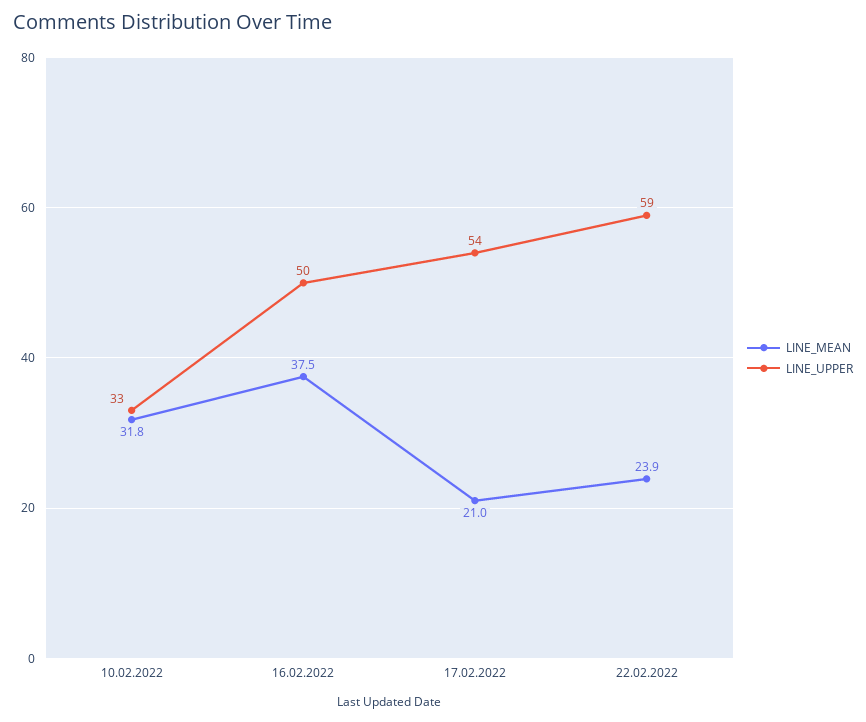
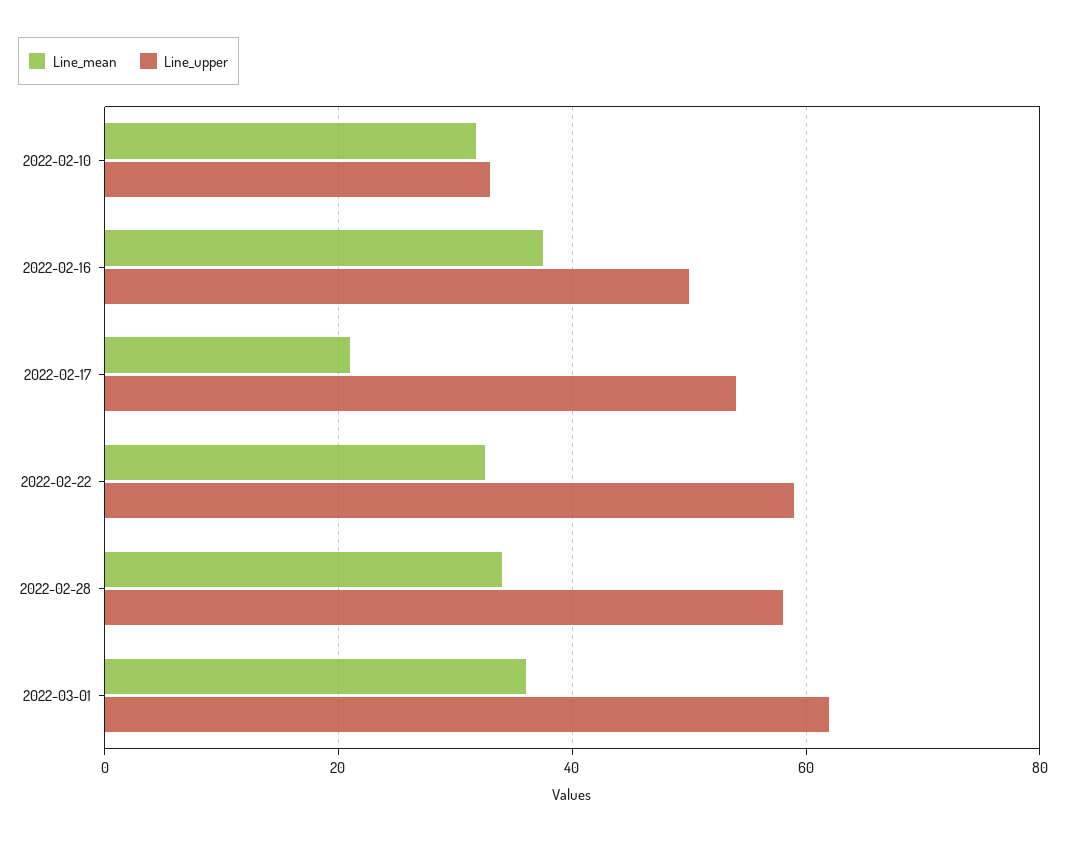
LINE_MEAN, 22.02.2022: 23.9 -> 32
LINE_MEAN, 2022-02-28: none -> 34
LINE_UPPER, 2022-02-28: none -> 58
LINE_MEAN, 2022-03-01: none -> 36
LINE_UPPER, 2022-03-01: none -> 62

